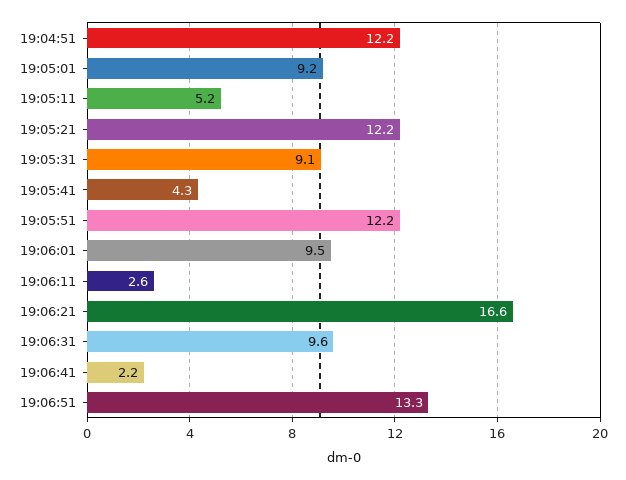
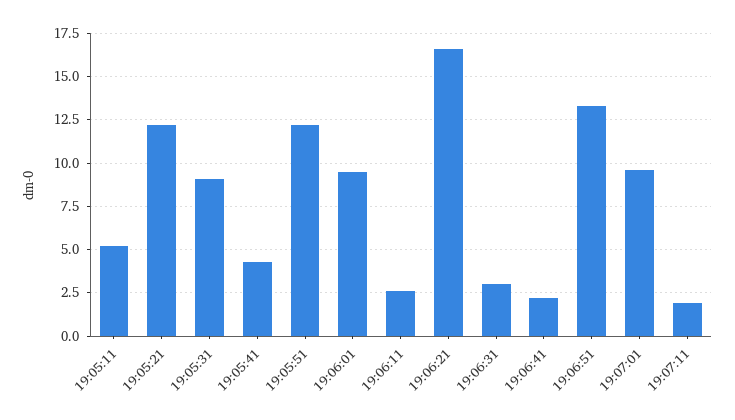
19:04:51: 12.2 -> none
19:05:01: 9.2 -> none
19:06:31: 9.6 -> 3
19:07:01: none -> 9.5
19:07:11: none -> 2

